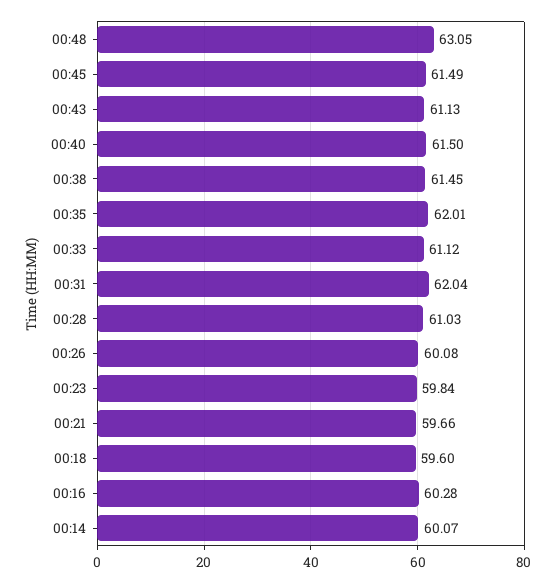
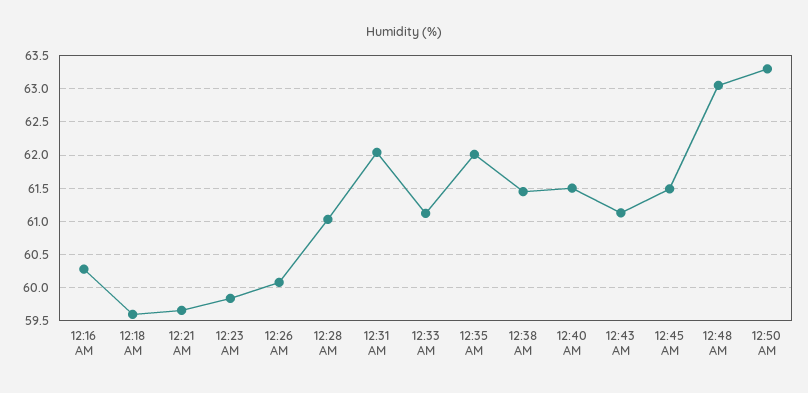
00:14: 60.07 -> none
12:50 AM: none -> 63.3

